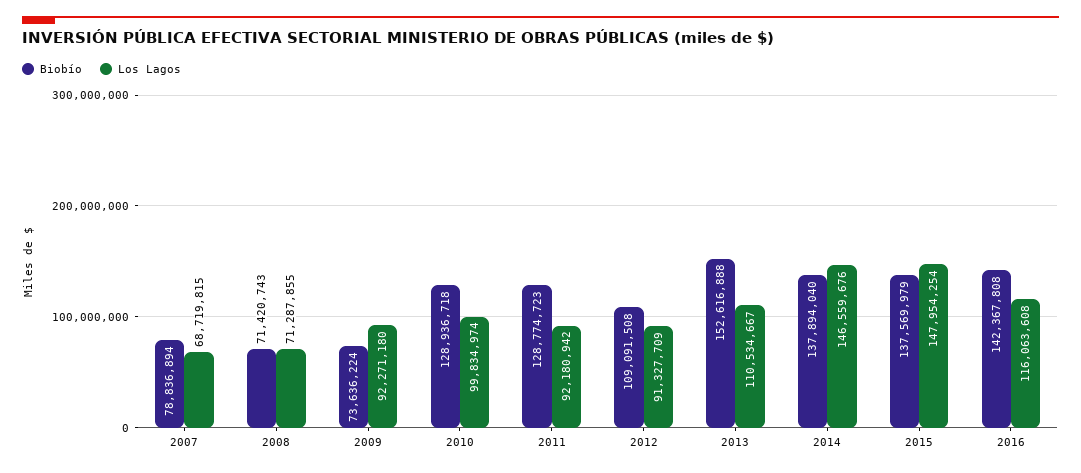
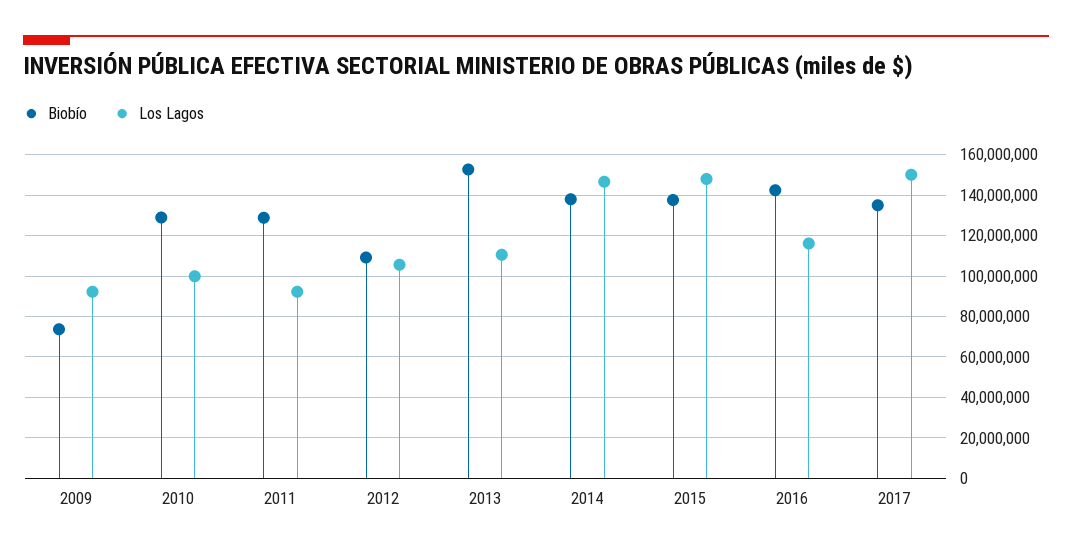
Biobío, 2007: 78836894 -> none
Los Lagos, 2007: 68719815 -> none
Biobío, 2008: 71420743 -> none
Los Lagos, 2008: 71287855 -> none
Los Lagos, 2012: 91327709 -> 105000000
Biobío, 2017: none -> 135000000
Los Lagos, 2017: none -> 150000000

